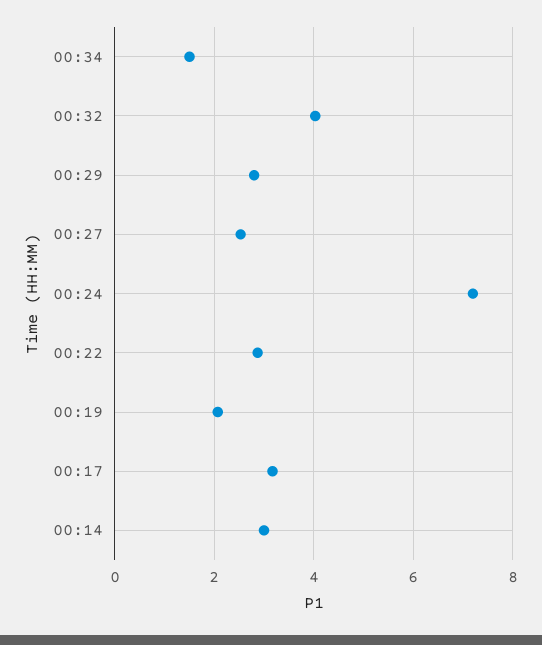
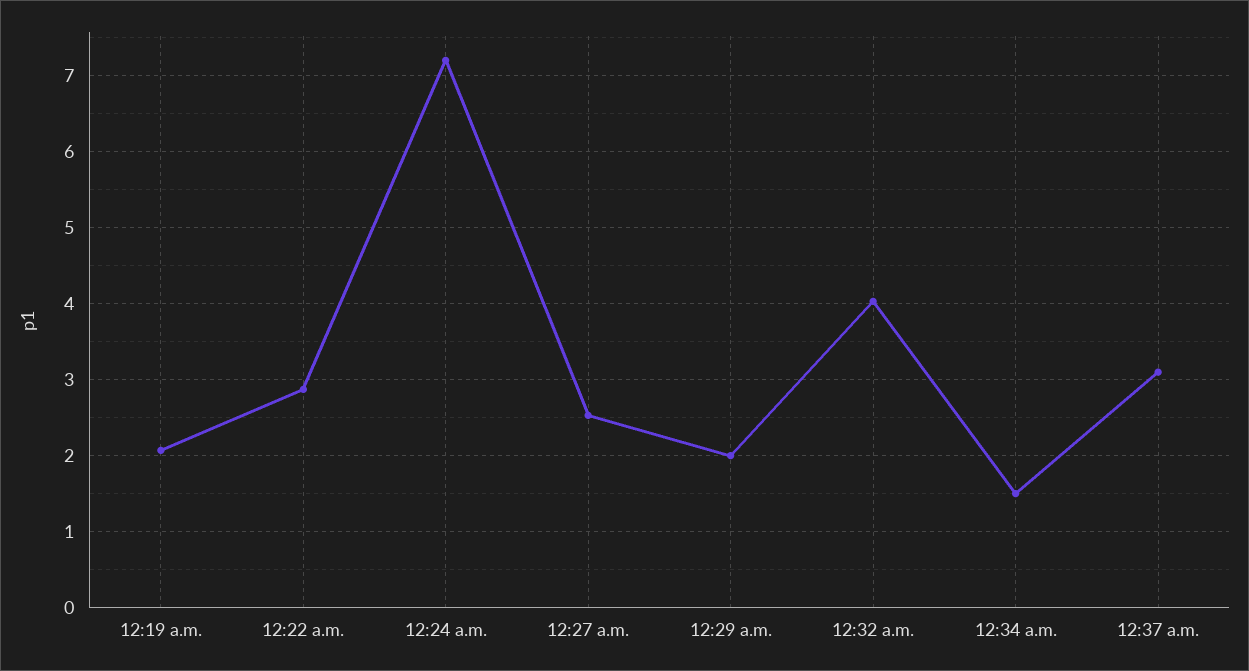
00:29: 2.8 -> 2
00:17: 3.2 -> none
00:14: 3 -> none
12:37 a.m.: none -> 3.1

